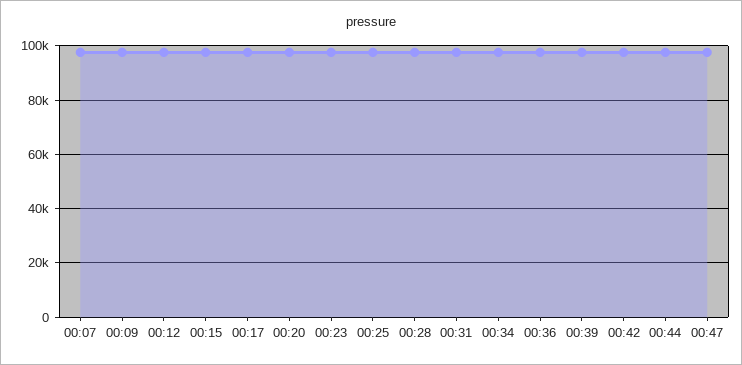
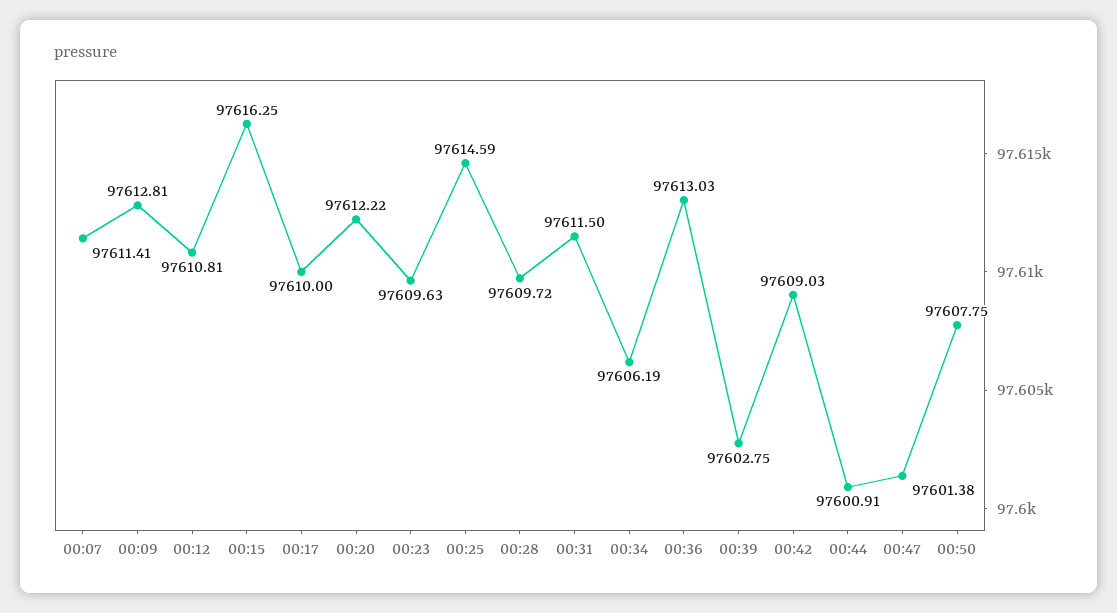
00:50: none -> 97607.75

